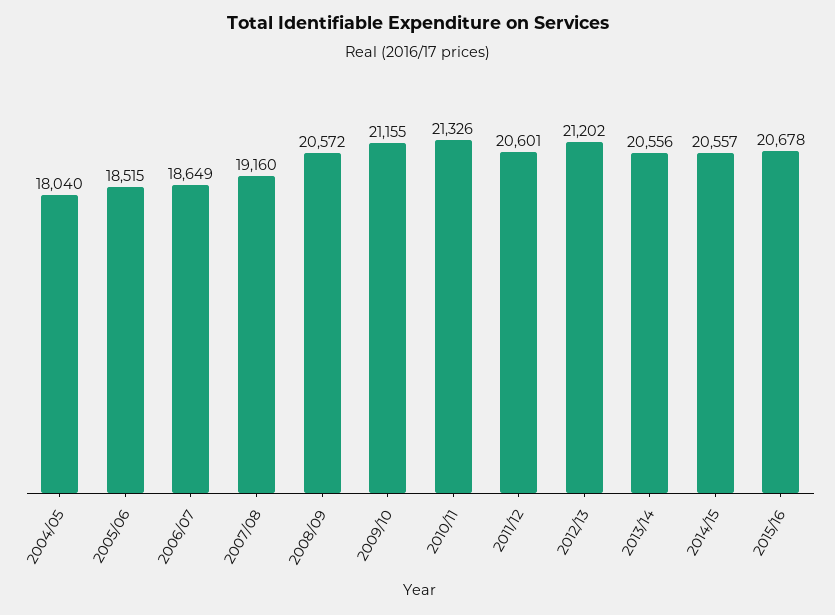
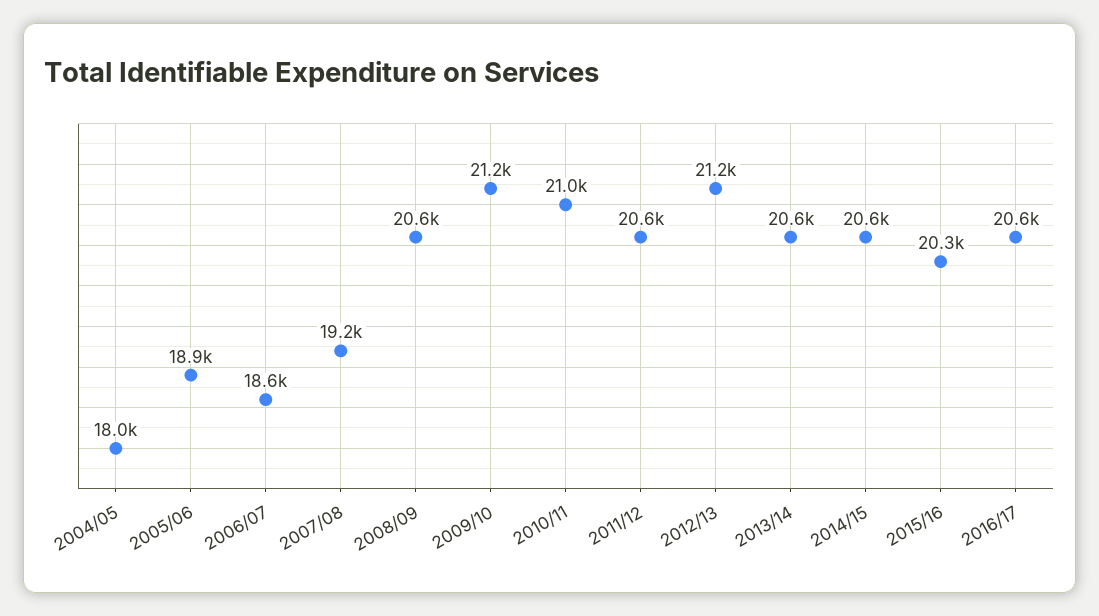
2005/06: 18515 -> 18900
2010/11: 21326 -> 21000
2015/16: 20678 -> 20300
2016/17: none -> 20600

